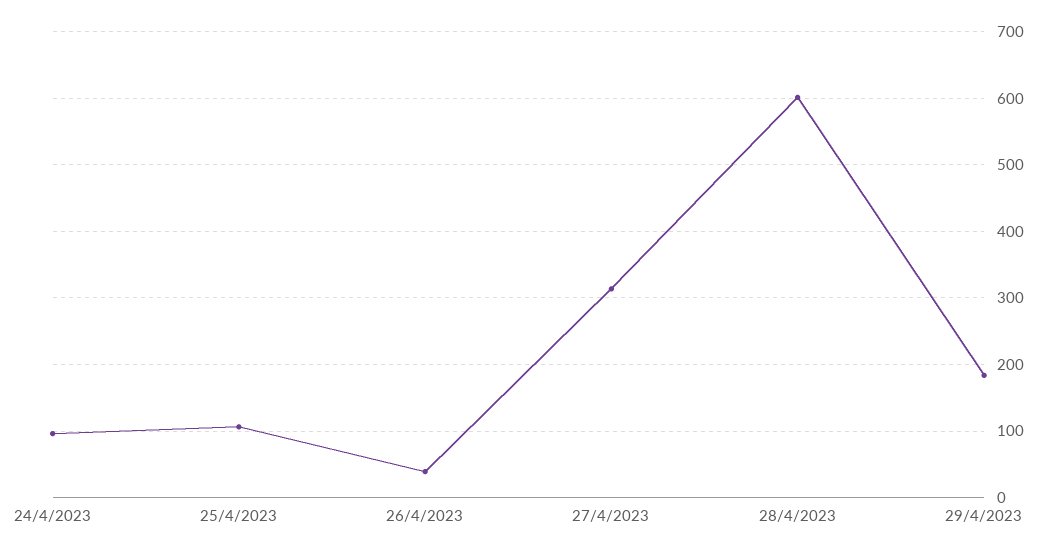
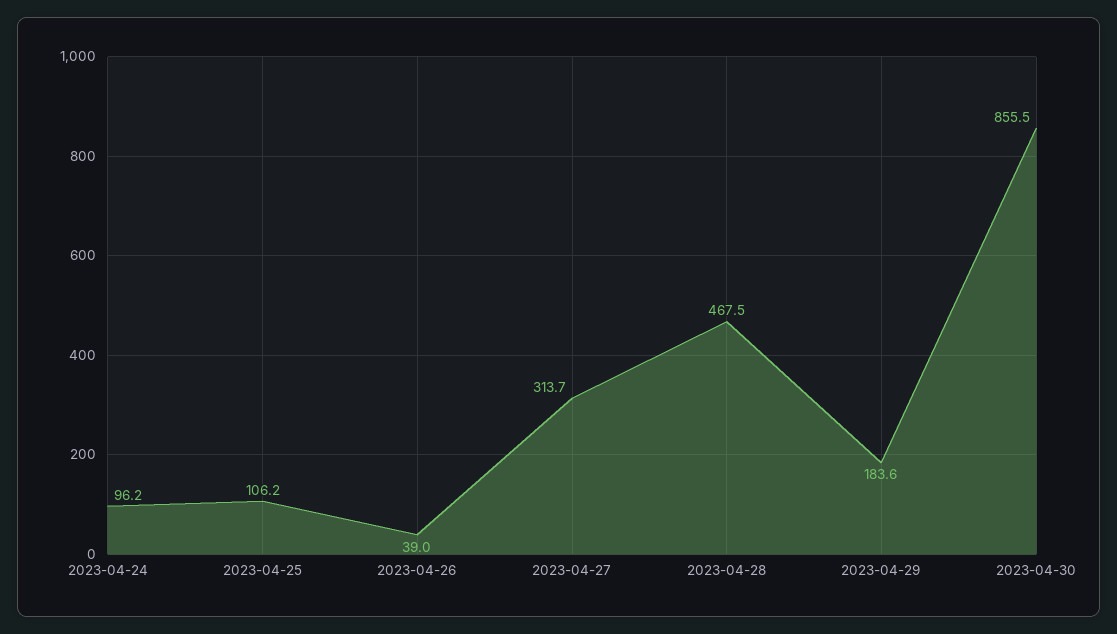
28/4/2023: 600 -> 467.5
2023-04-30: none -> 855.5

